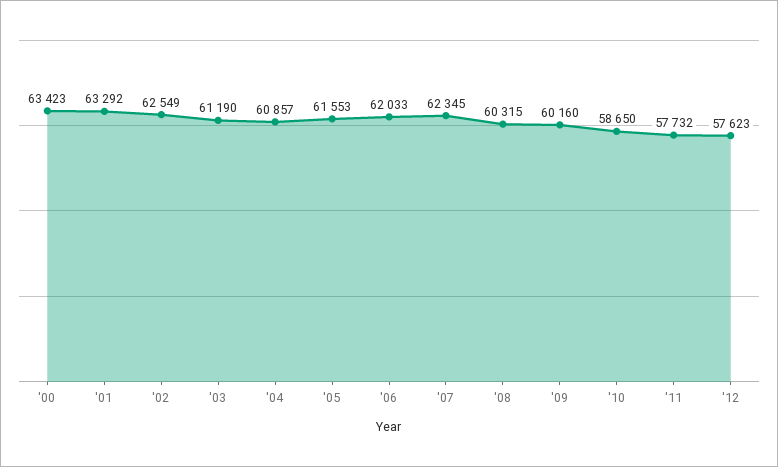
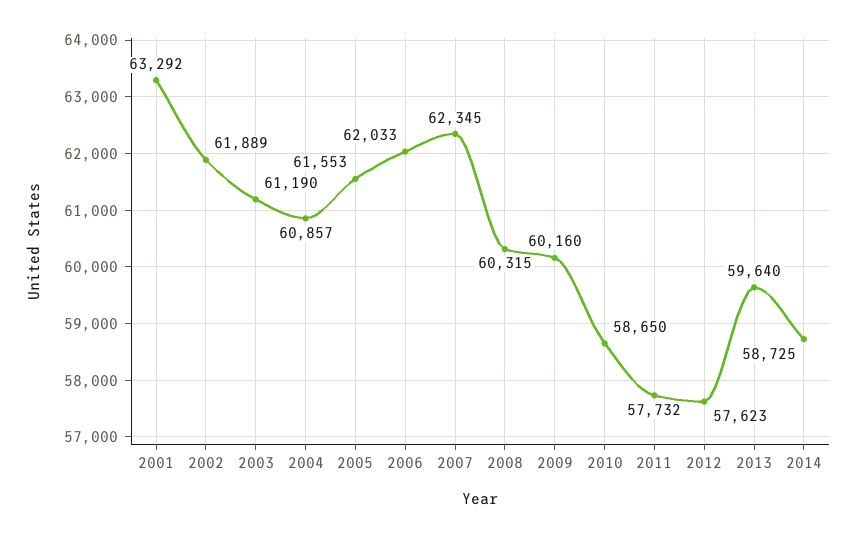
'00: 63423 -> none
'02: 62549 -> 61889
2013: none -> 59640
2014: none -> 58725

